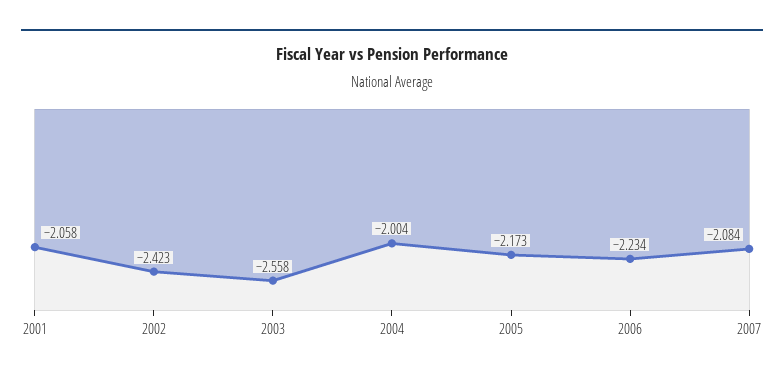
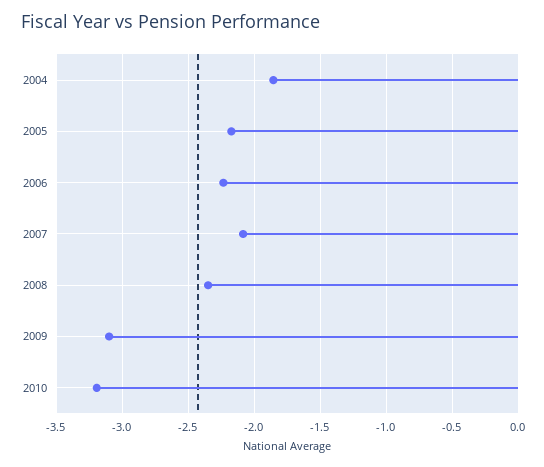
2001: -2.058 -> none
2002: -2.423 -> none
2003: -2.558 -> none
2004: -2.004 -> -1.85
2008: none -> -2.35
2009: none -> -3.1
2010: none -> -3.2

